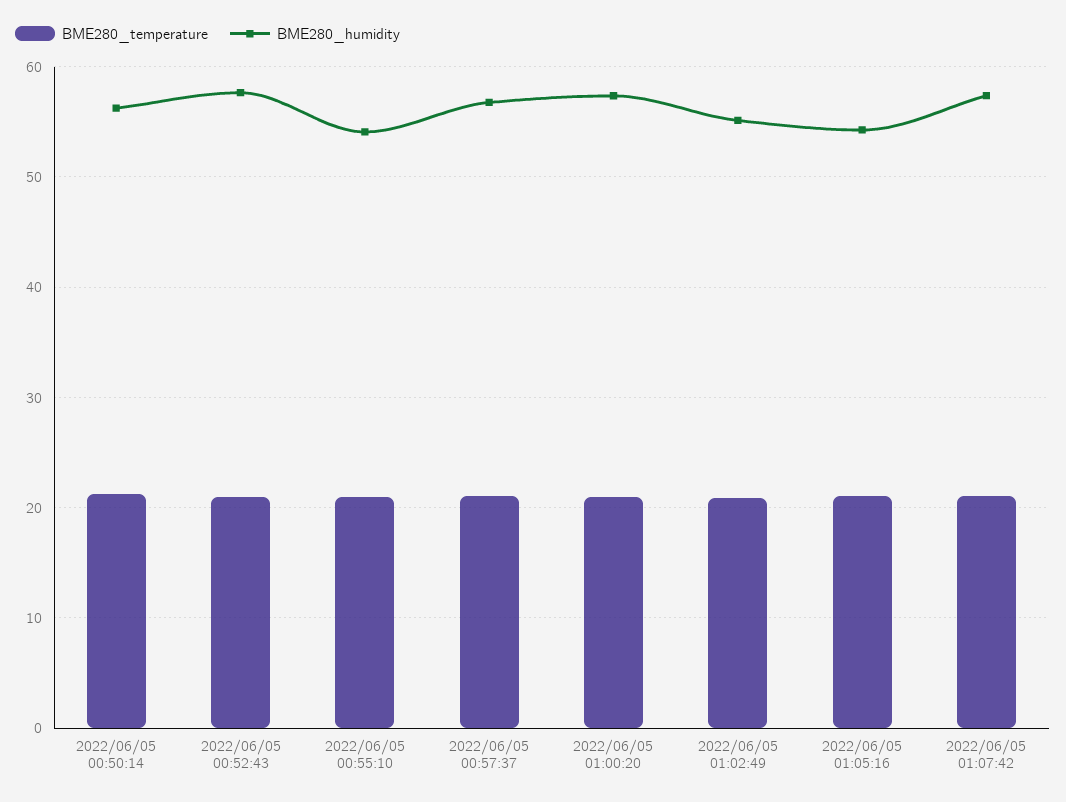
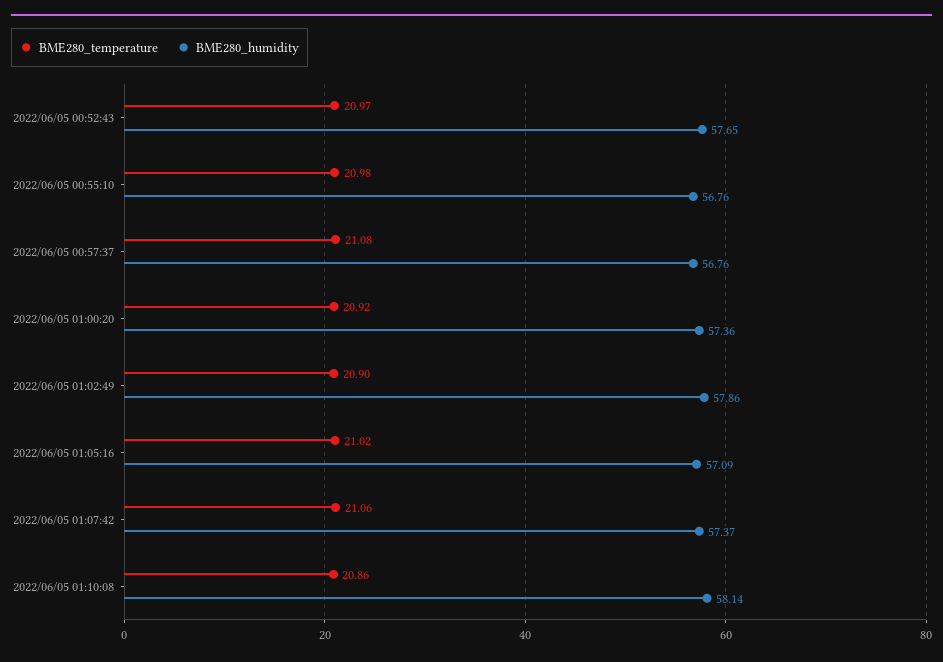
BME280_temperature, 2022/06/05 00:50:14: 21 -> none
BME280_humidity, 2022/06/05 00:50:14: 56 -> none
BME280_humidity, 2022/06/05 00:55:10: 54 -> 56.76
BME280_humidity, 2022/06/05 01:02:49: 55 -> 57.86
BME280_humidity, 2022/06/05 01:05:16: 54 -> 57.09
BME280_temperature, 2022/06/05 01:10:08: none -> 20.86
BME280_humidity, 2022/06/05 01:10:08: none -> 58.14

